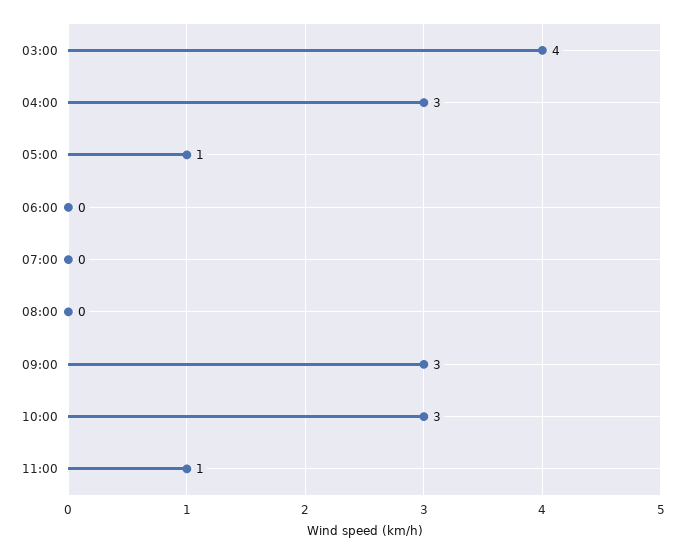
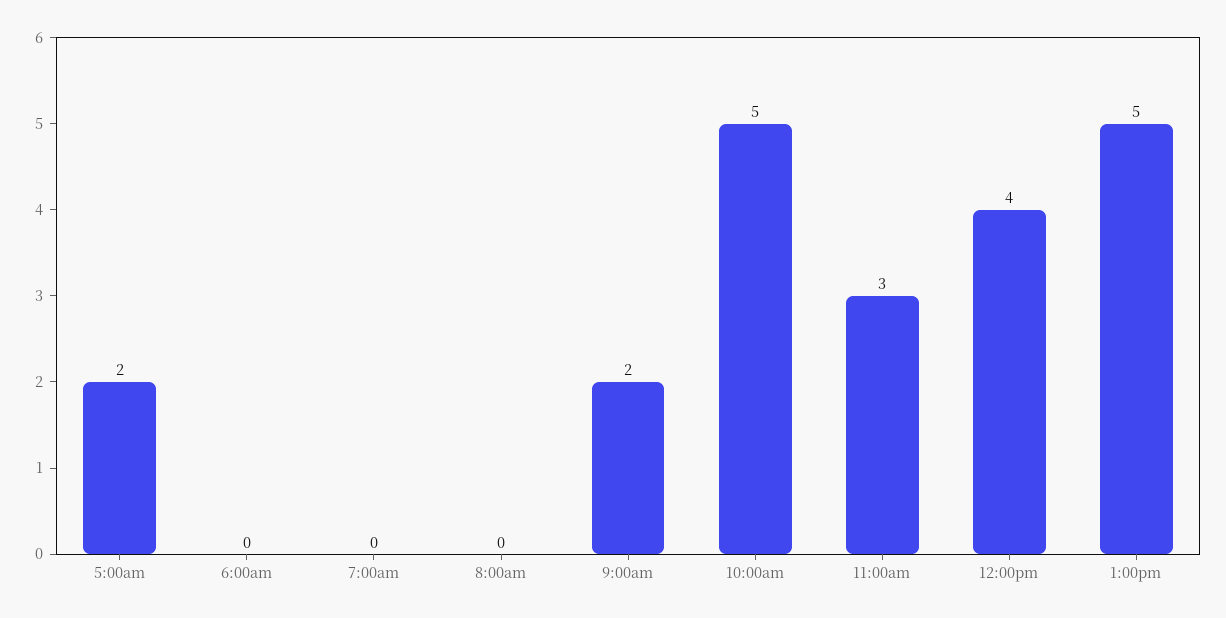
03:00: 4 -> none
04:00: 3 -> none
05:00: 1 -> 2
09:00: 3 -> 2
10:00: 3 -> 5
11:00: 1 -> 3
12:00pm: none -> 4
1:00pm: none -> 5

